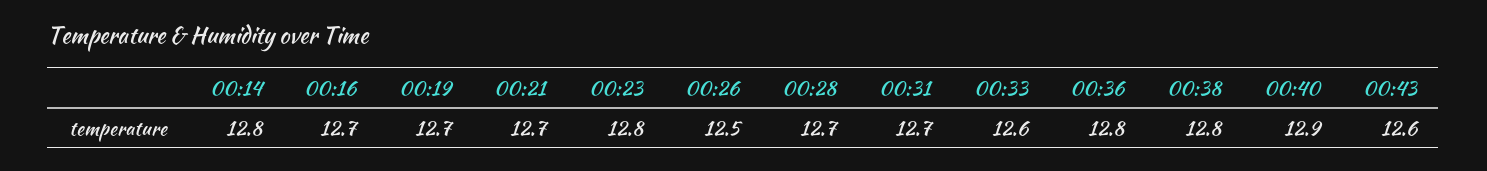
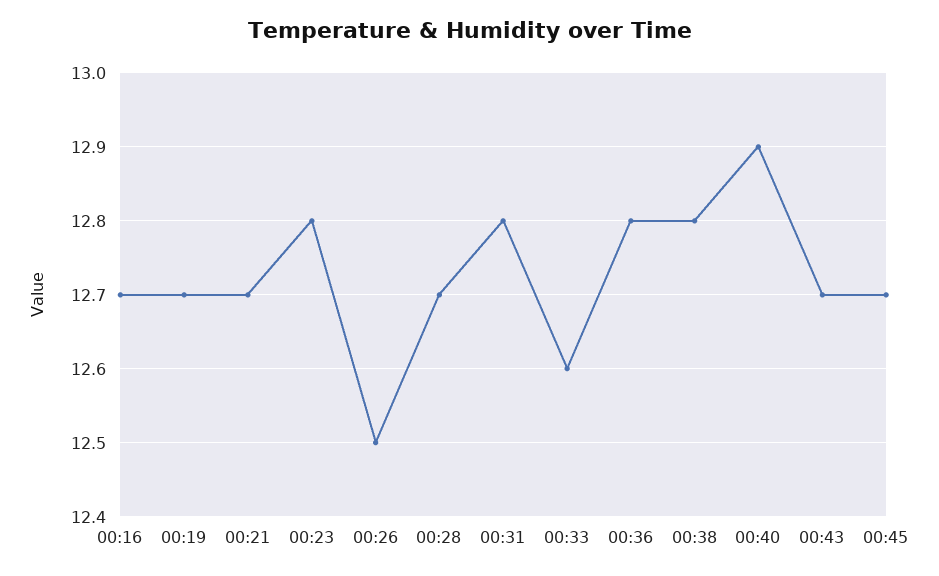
00:14: 12.8 -> none
00:31: 12.7 -> 12.8
00:43: 12.6 -> 12.7
00:45: none -> 12.7

